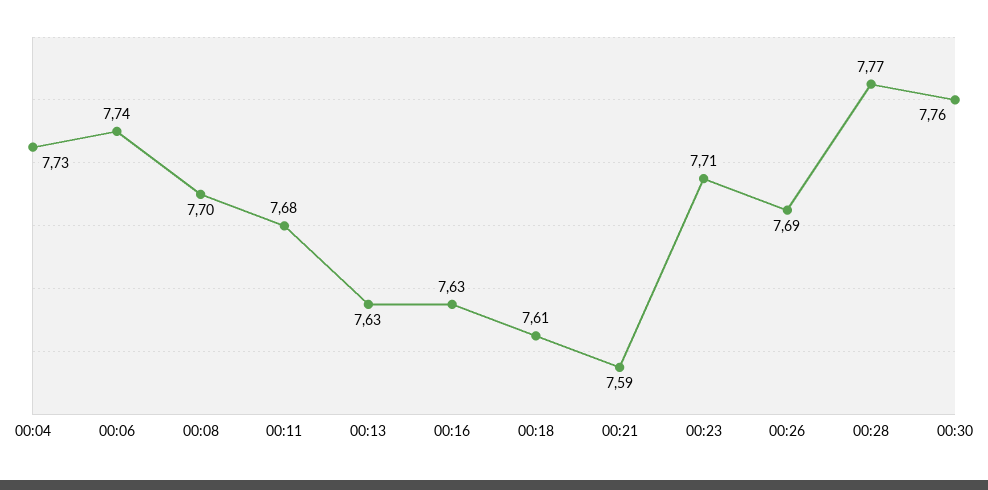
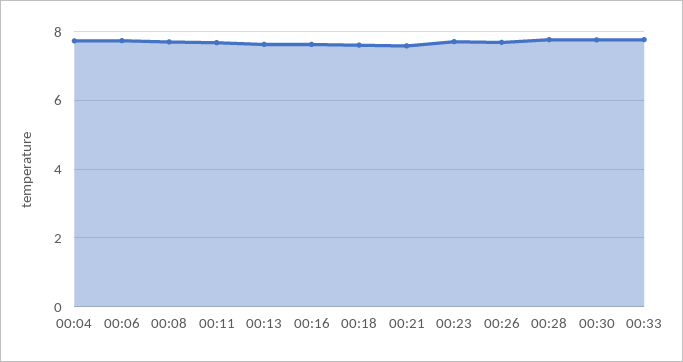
00:33: none -> 7.8

